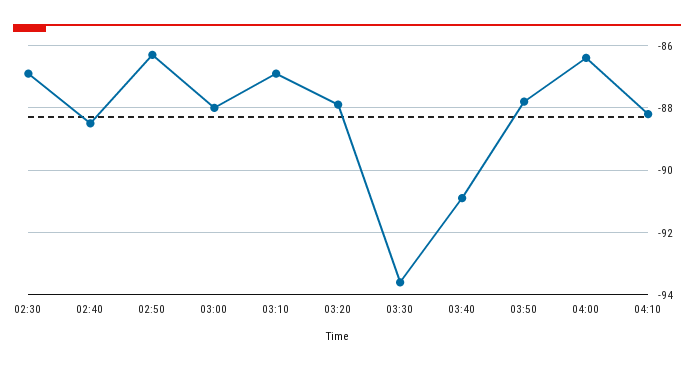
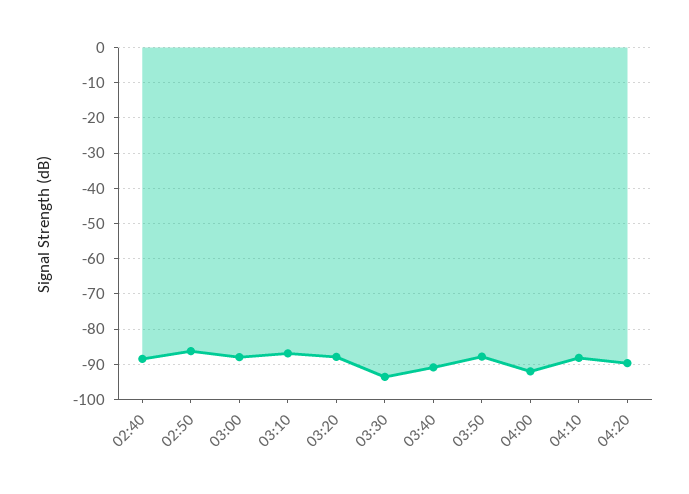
02:30: -87 -> none
04:00: -86.5 -> -92
04:20: none -> -90

